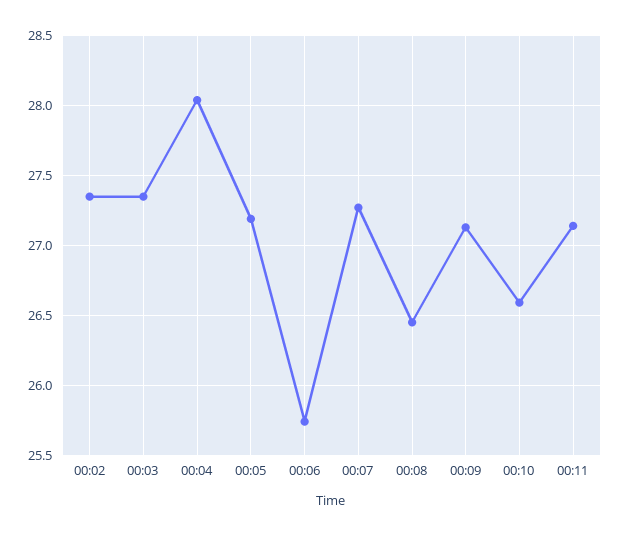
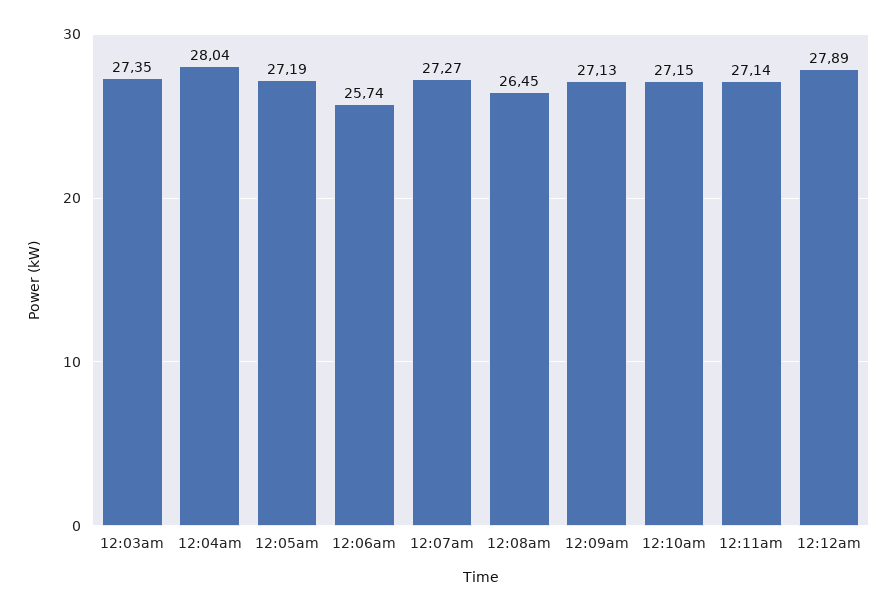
00:02: 27.35 -> none
00:10: 26.6 -> 27.15
12:12am: none -> 27.89

